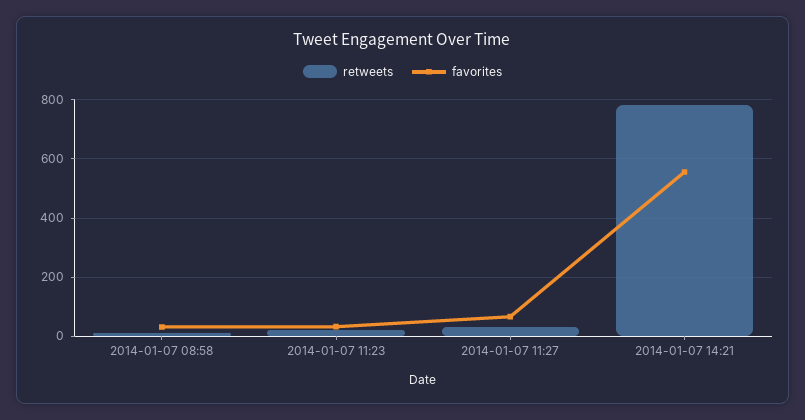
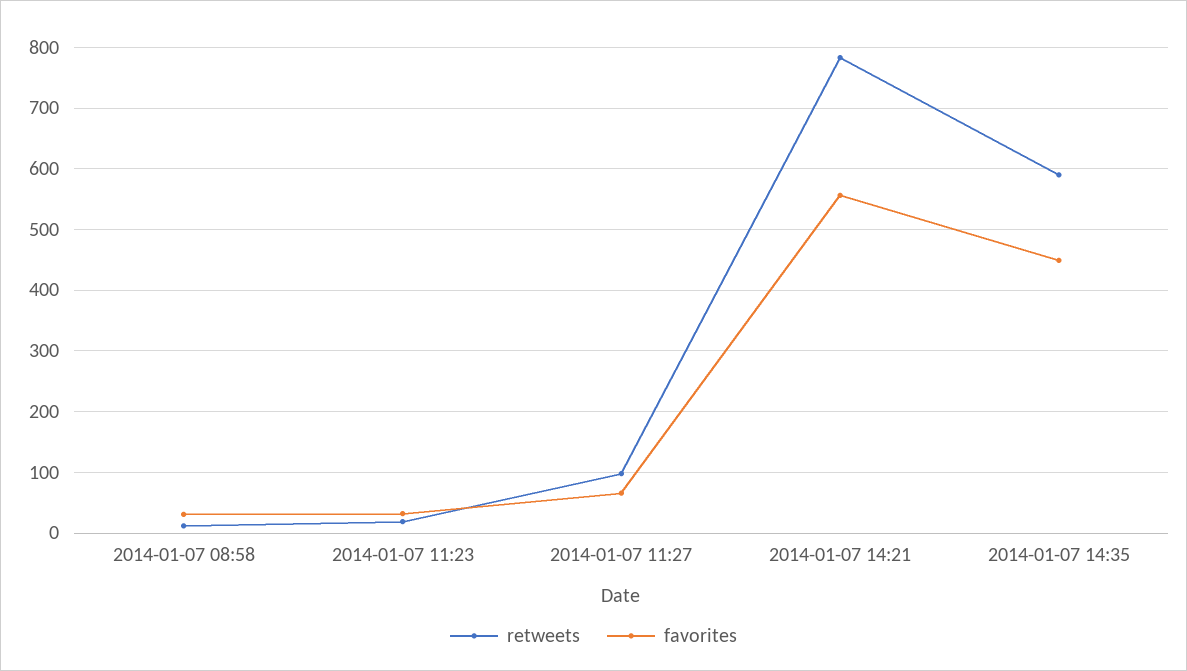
retweets, 2014-01-07 11:27: 25 -> 100
retweets, 2014-01-07 14:35: none -> 590
favorites, 2014-01-07 14:35: none -> 450

